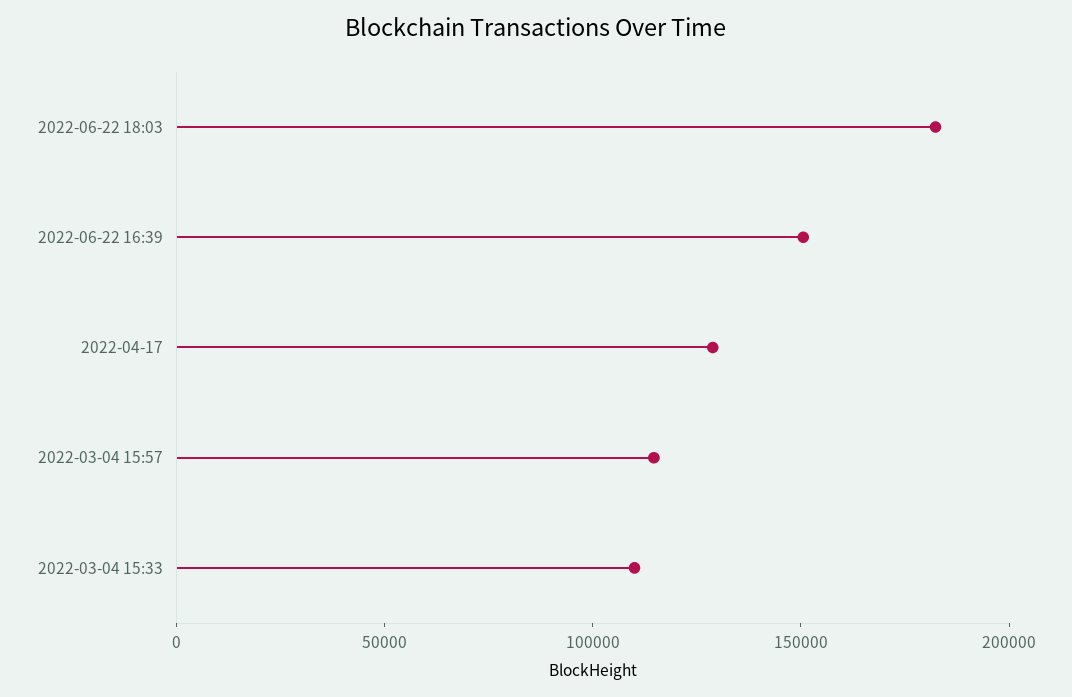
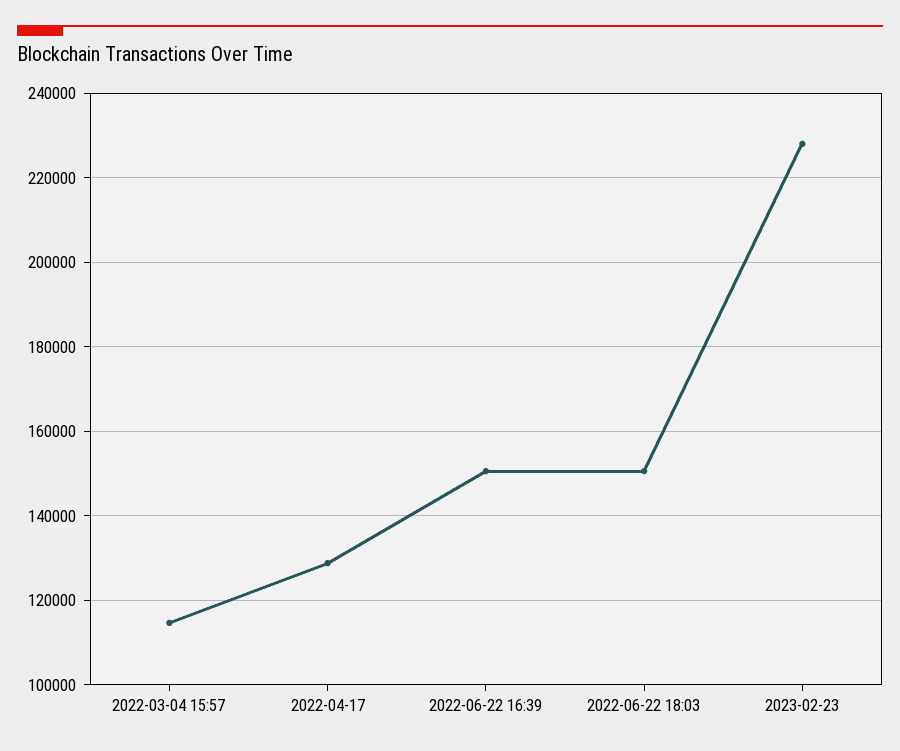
2022-06-22 18:03: 180000 -> 150000
2022-03-04 15:33: 110000 -> none
2023-02-23: none -> 228000

